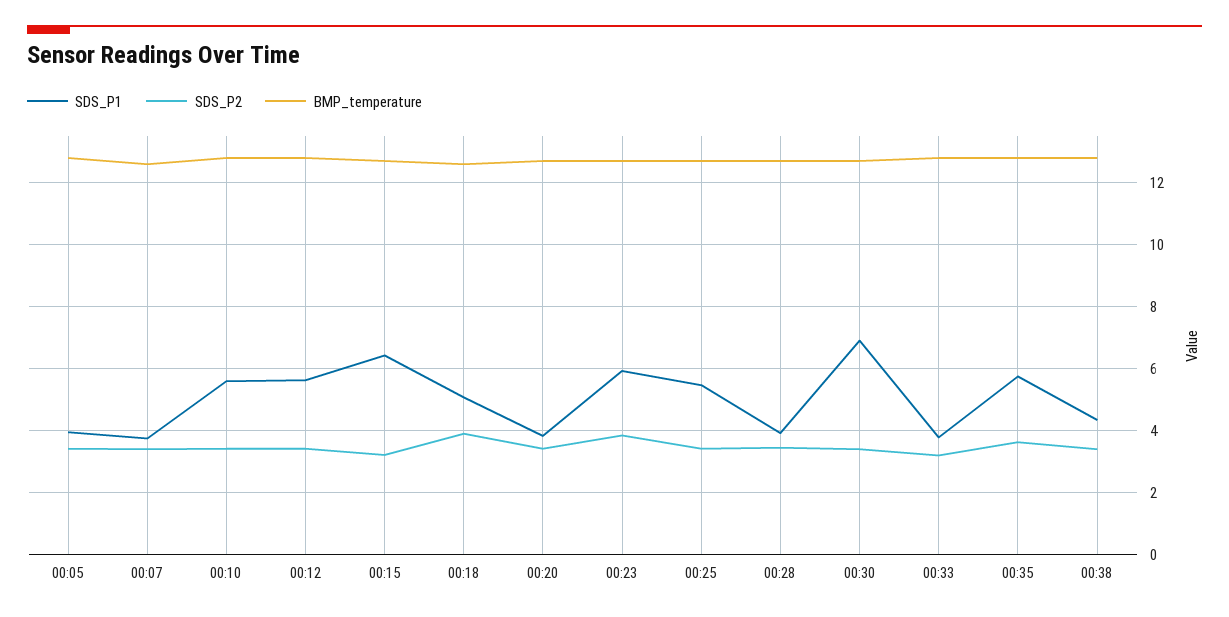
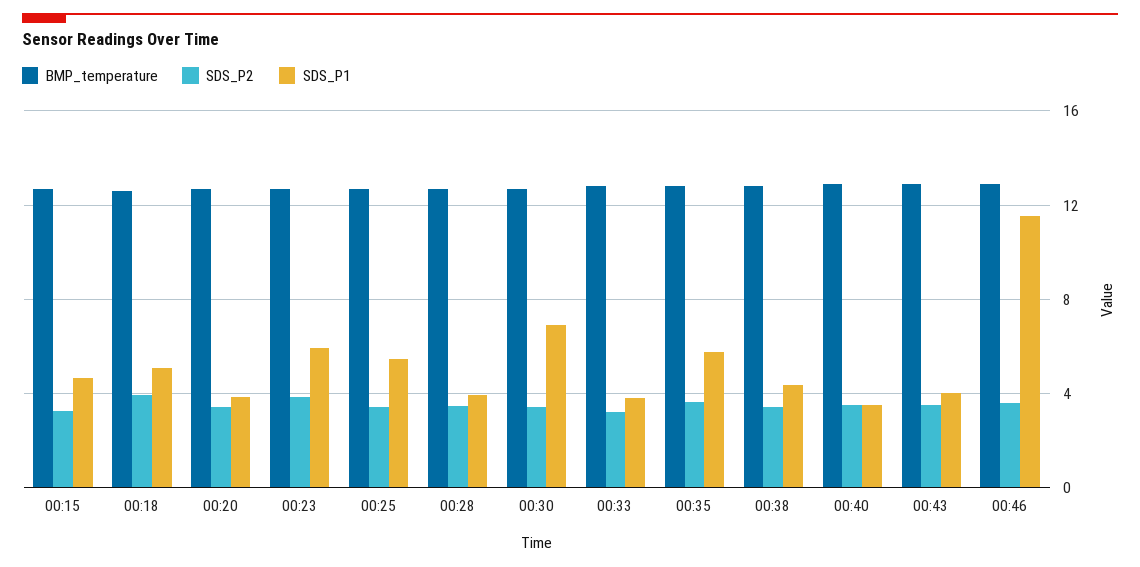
SDS_P1, 00:05: 4 -> none
SDS_P2, 00:05: 3.4 -> none
BMP_temperature, 00:05: 12.8 -> none
SDS_P1, 00:07: 3.8 -> none
SDS_P2, 00:07: 3.4 -> none
BMP_temperature, 00:07: 12.6 -> none
SDS_P1, 00:10: 5.6 -> none
SDS_P2, 00:10: 3.4 -> none
BMP_temperature, 00:10: 12.8 -> none
SDS_P1, 00:12: 5.6 -> none
SDS_P2, 00:12: 3.4 -> none
BMP_temperature, 00:12: 12.8 -> none
SDS_P1, 00:15: 6.4 -> 4.5
BMP_temperature, 00:40: none -> 13
SDS_P2, 00:40: none -> 3.5
SDS_P1, 00:40: none -> 3.5
BMP_temperature, 00:43: none -> 13
SDS_P2, 00:43: none -> 3.5
SDS_P1, 00:43: none -> 4
BMP_temperature, 00:46: none -> 13
SDS_P2, 00:46: none -> 3.5
SDS_P1, 00:46: none -> 11.5

